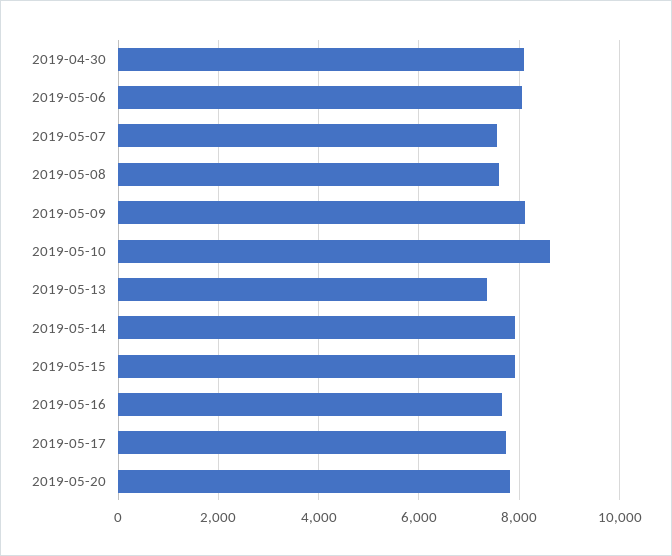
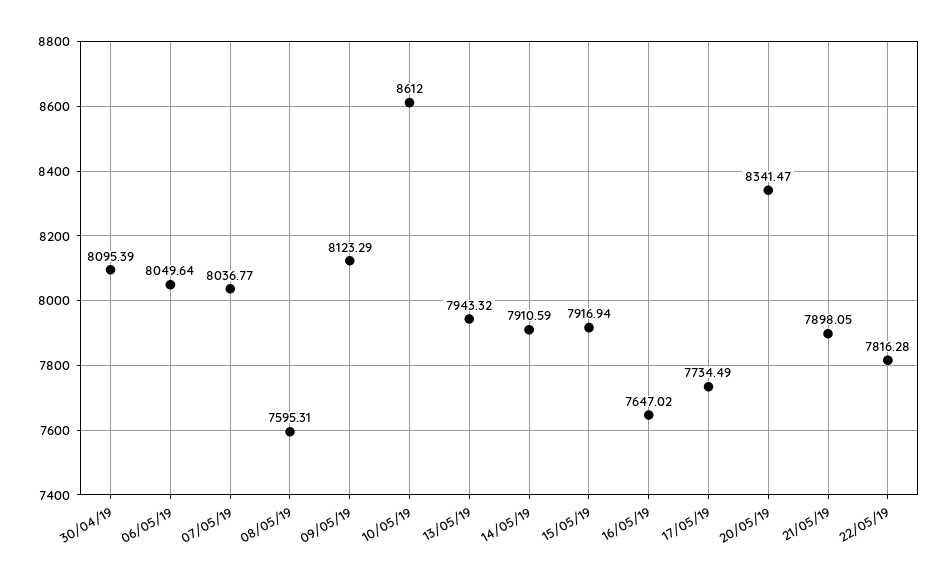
2019-05-07: 7600 -> 8036.77
2019-05-13: 7400 -> 7943.32
2019-05-20: 7800 -> 8341.47
21/05/19: none -> 7898.05
22/05/19: none -> 7816.28

